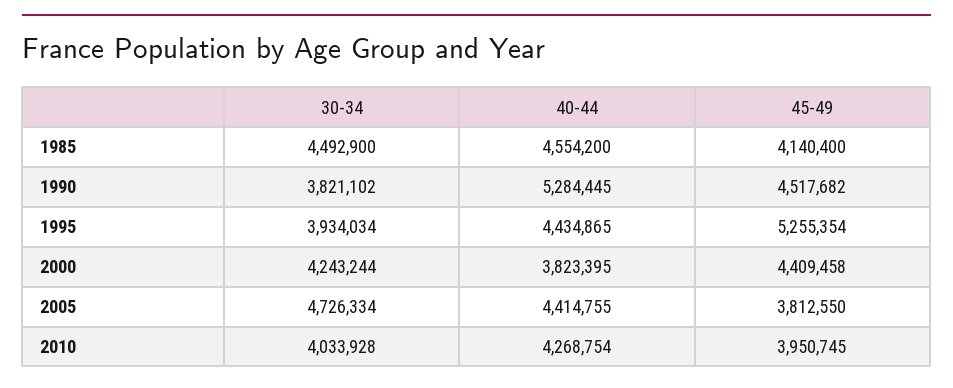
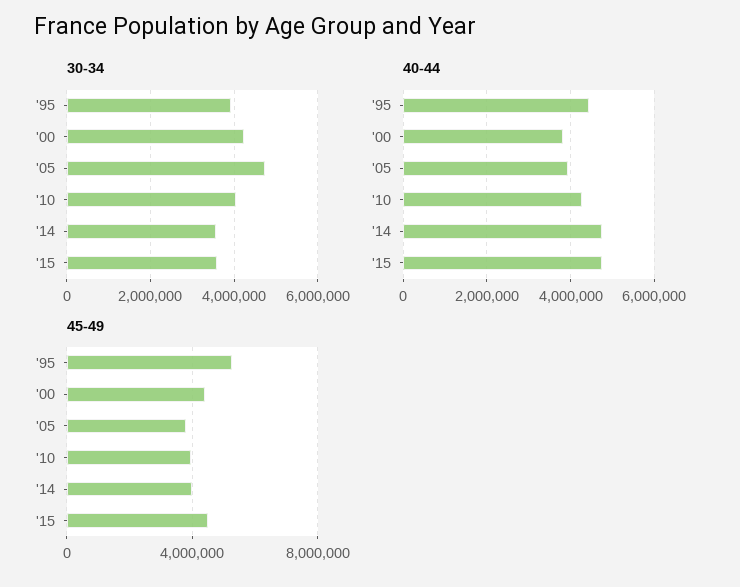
30-34, 1985: 4492900 -> none
40-44, 1985: 4554200 -> none
45-49, 1985: 4140400 -> none
30-34, 1990: 3821102 -> none
40-44, 1990: 5284445 -> none
45-49, 1990: 4517682 -> none
40-44, 2005: 4414755 -> 4000000
30-34, '14: none -> 3600000
30-34, '15: none -> 3600000
40-44, '14: none -> 4800000
40-44, '15: none -> 4800000
45-49, '14: none -> 4000000
45-49, '15: none -> 4500000

